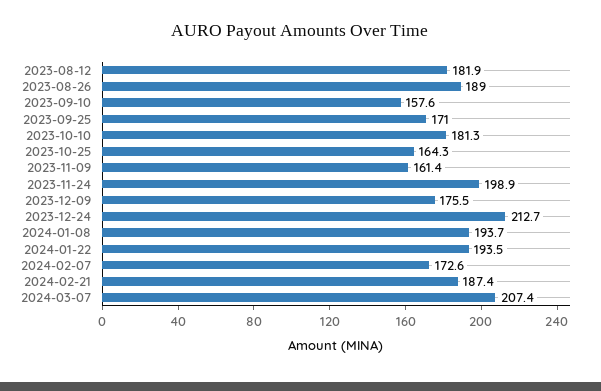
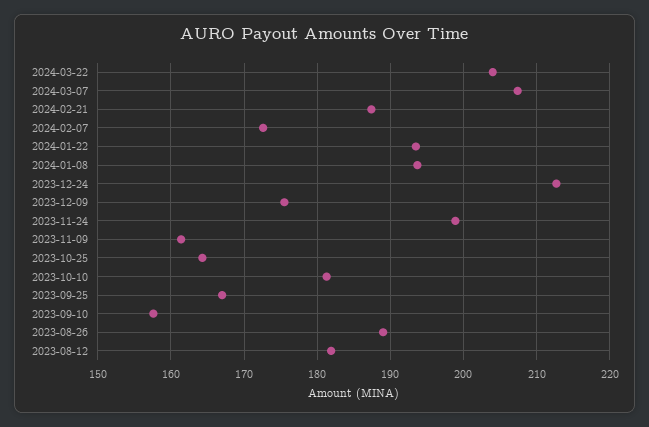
2023-09-25: 171 -> 167
2024-03-22: none -> 204

